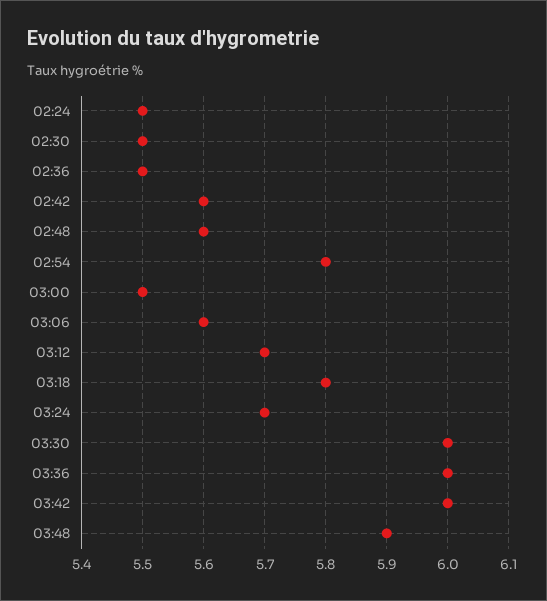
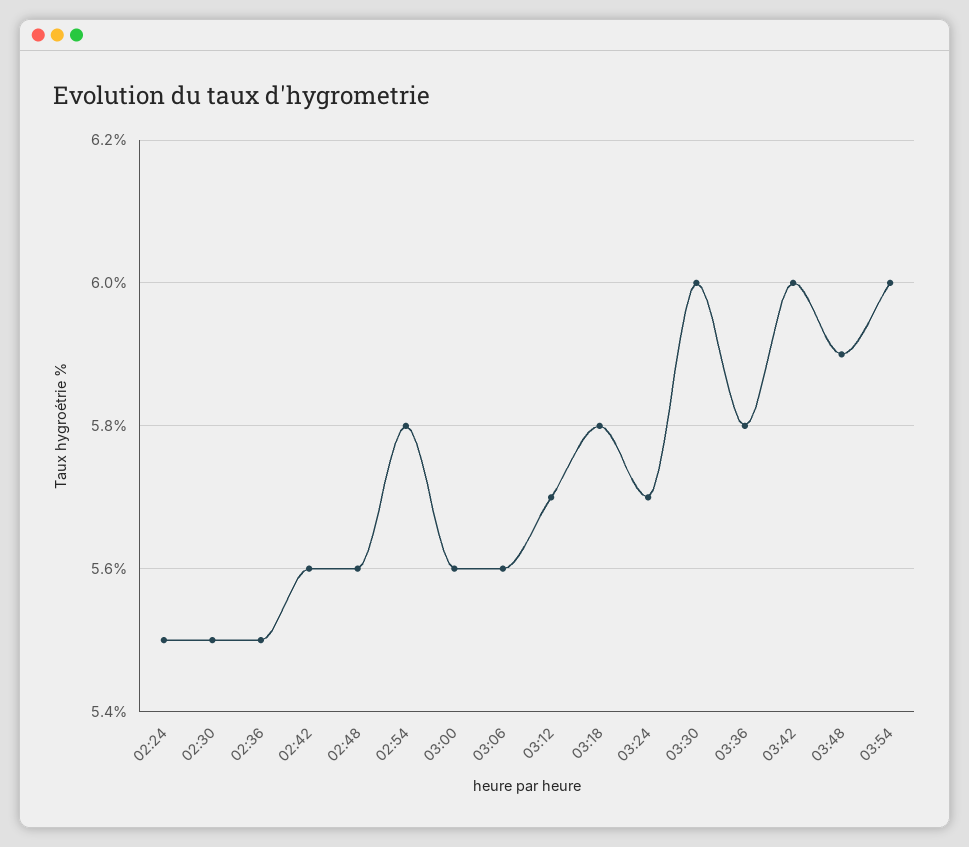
03:00: 5.5 -> 5.6
03:36: 6 -> 5.8
03:54: none -> 6

